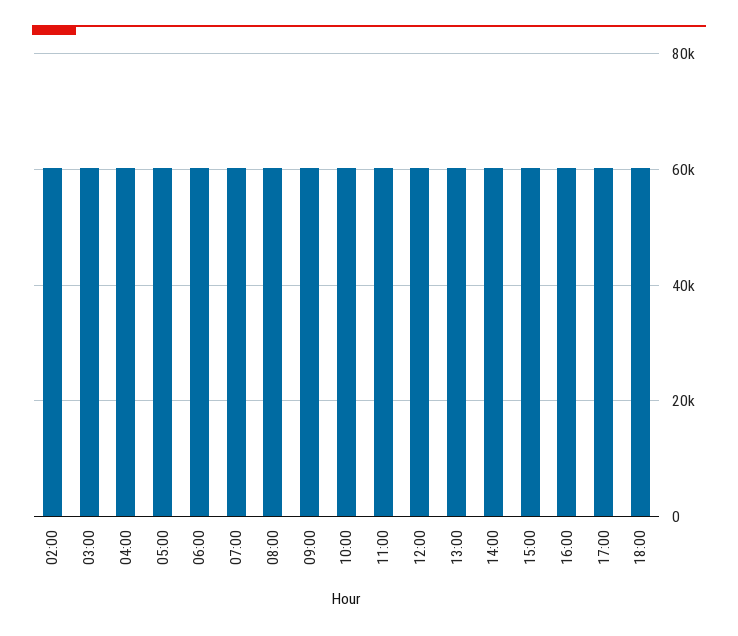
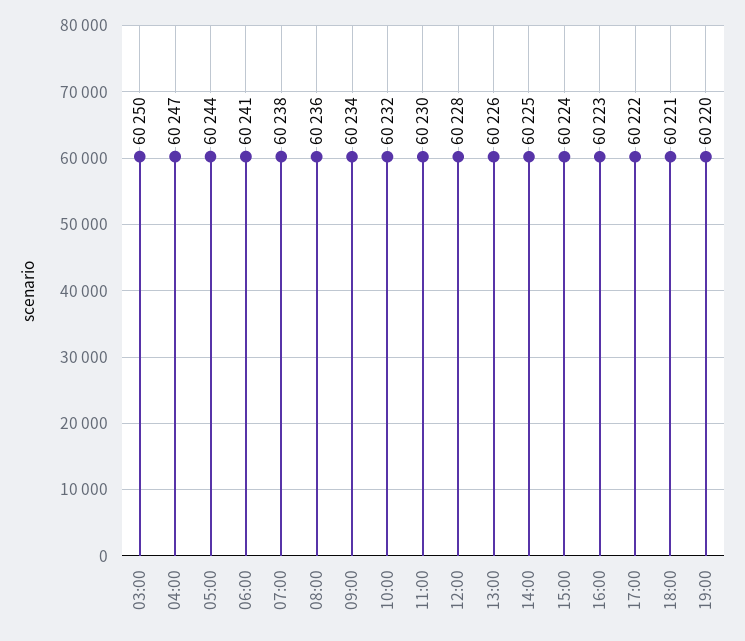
02:00: 60000 -> none
19:00: none -> 60220

